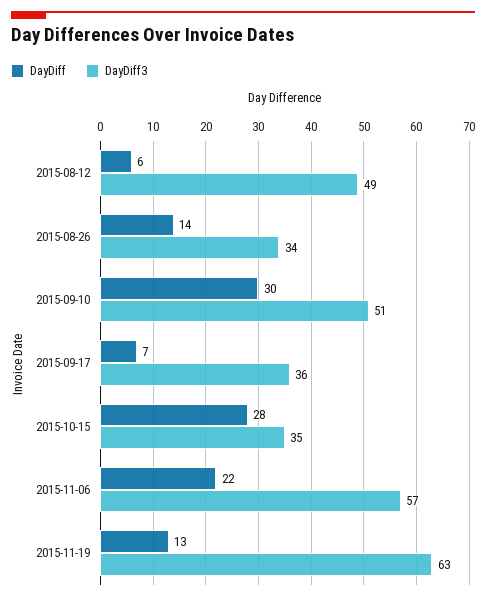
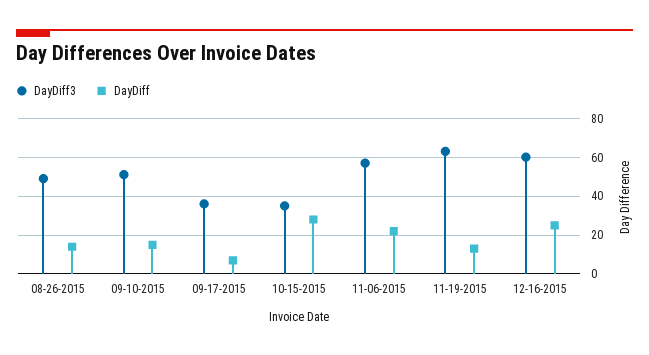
DayDiff, 2015-08-12: 6 -> none
DayDiff3, 2015-08-12: 49 -> none
DayDiff3, 2015-08-26: 34 -> 50
DayDiff, 2015-09-10: 30 -> 15
DayDiff3, 12-16-2015: none -> 60
DayDiff, 12-16-2015: none -> 25

